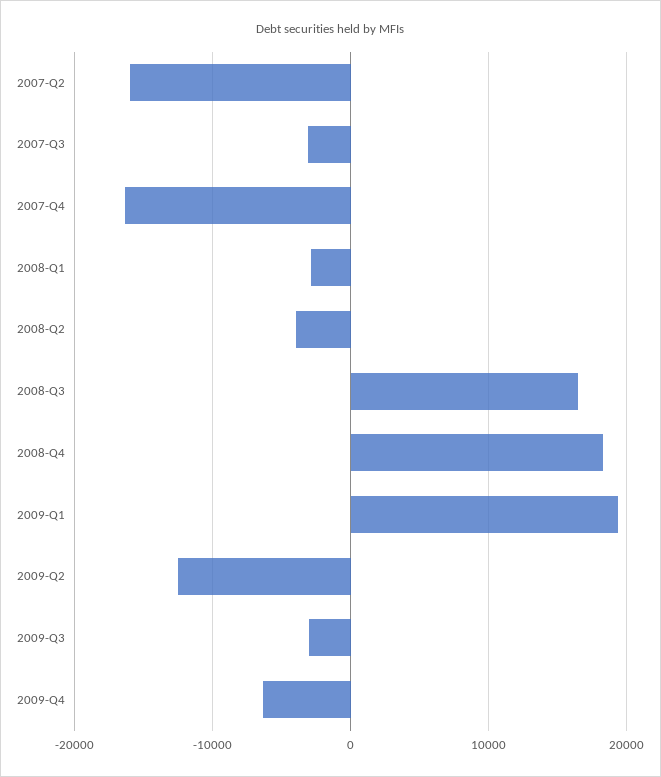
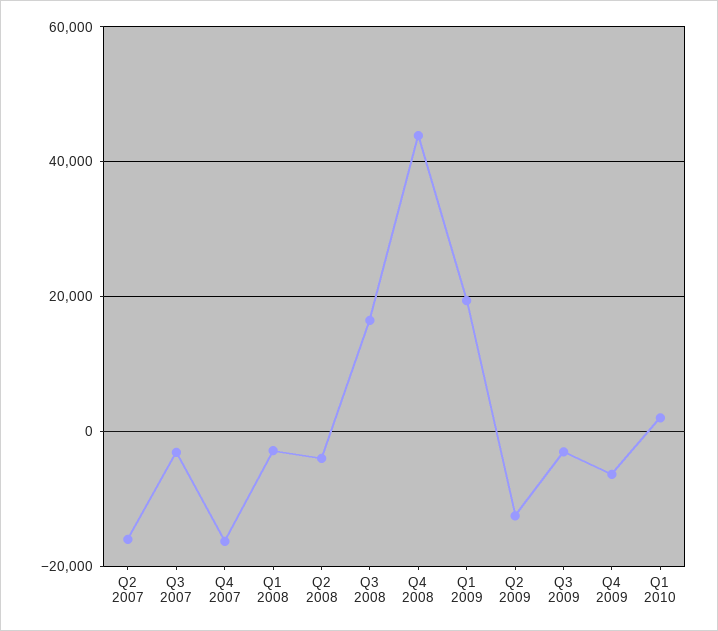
2008-Q4: 18000 -> 44000
Q1 2010: none -> 2000

